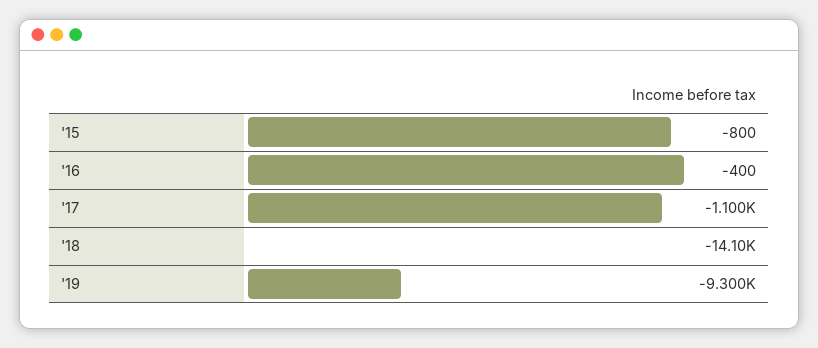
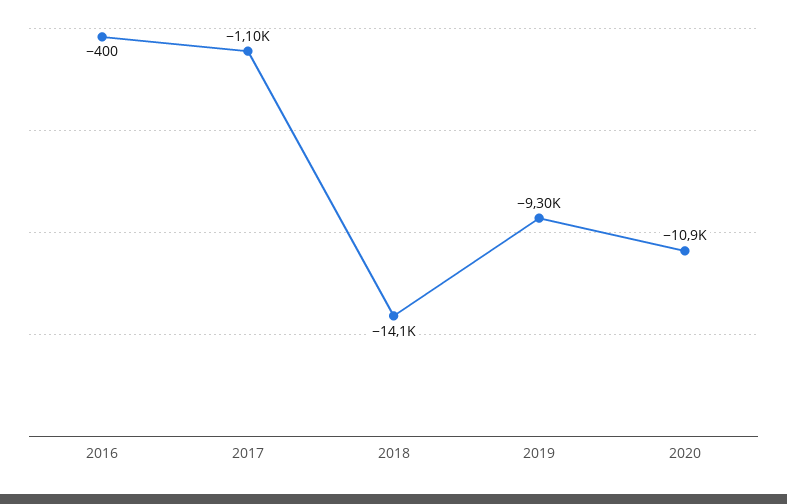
'15: -800 -> none
2020: none -> -10900

